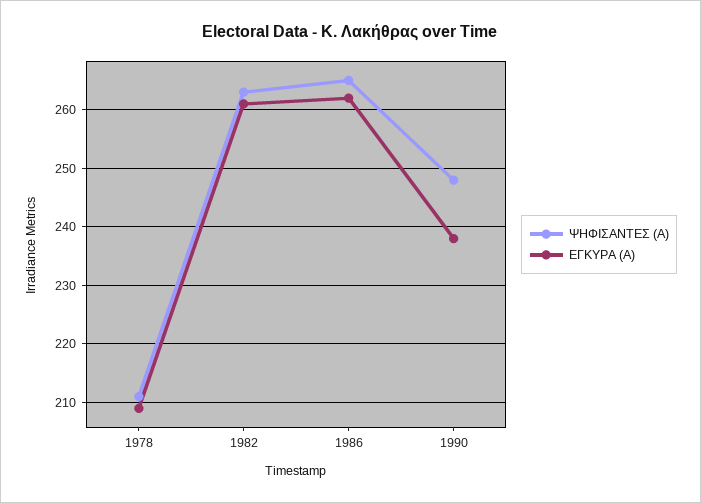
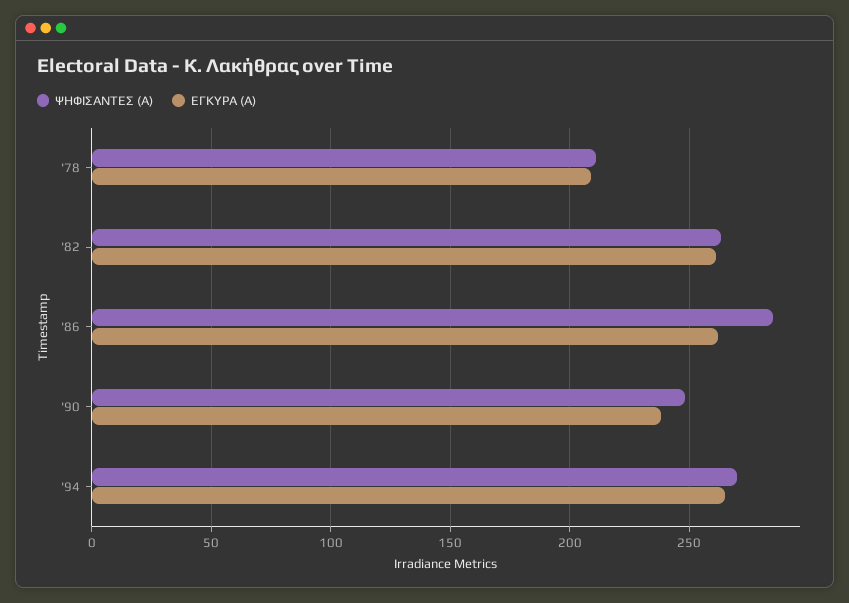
ΨΗΦΙΣΑΝΤΕΣ (Α), 1986: 265 -> 285
ΨΗΦΙΣΑΝΤΕΣ (Α), '94: none -> 270
ΕΓΚΥΡΑ (Α), '94: none -> 265

